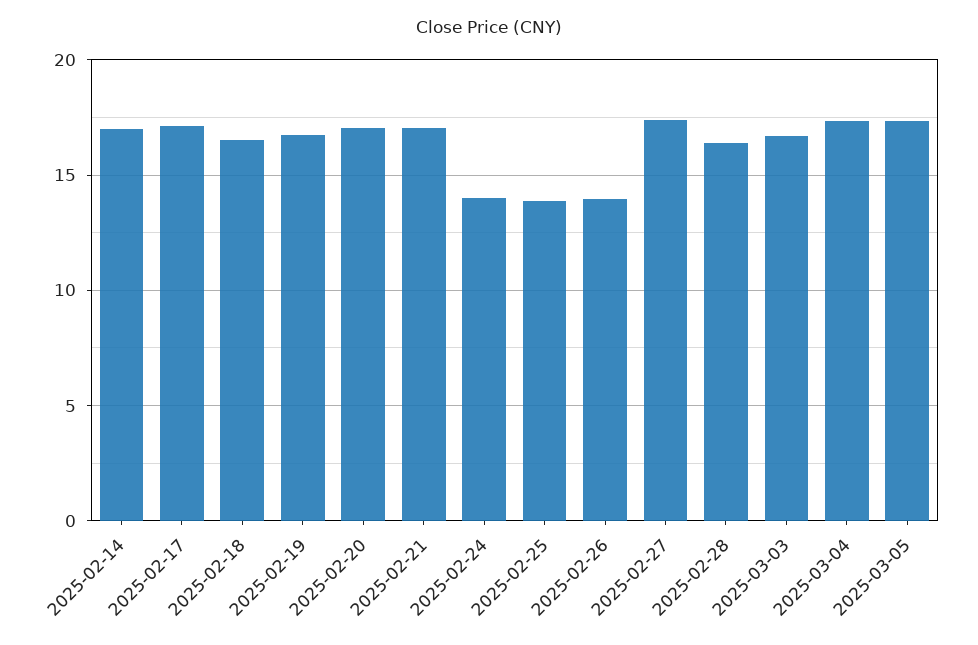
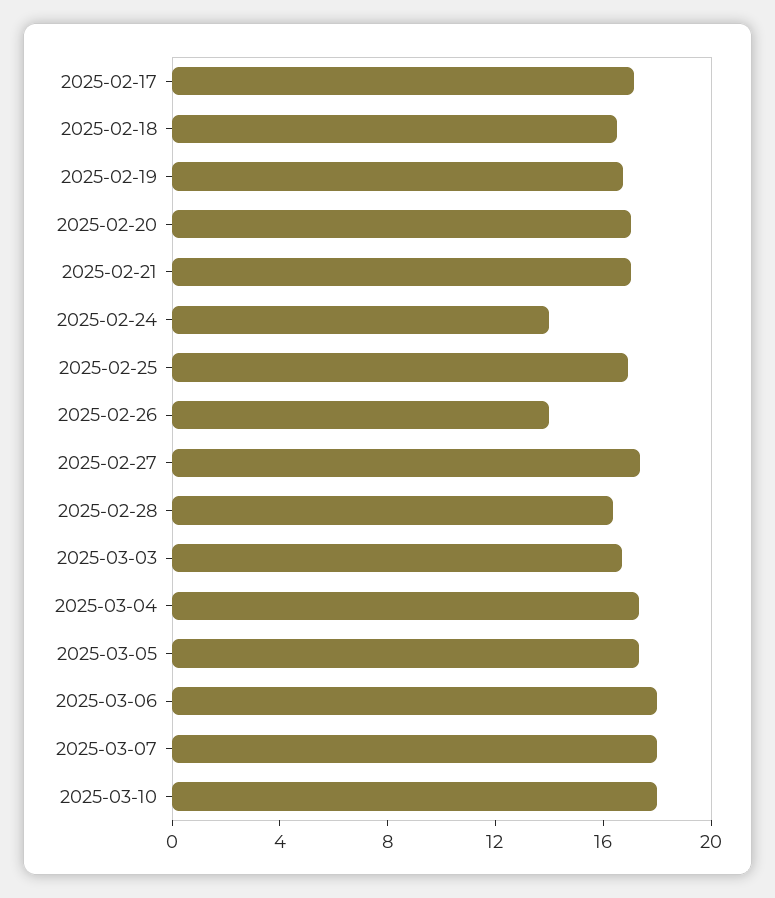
2025-02-14: 17 -> none
2025-02-25: 14 -> 17
2025-03-06: none -> 18
2025-03-07: none -> 18
2025-03-10: none -> 18

